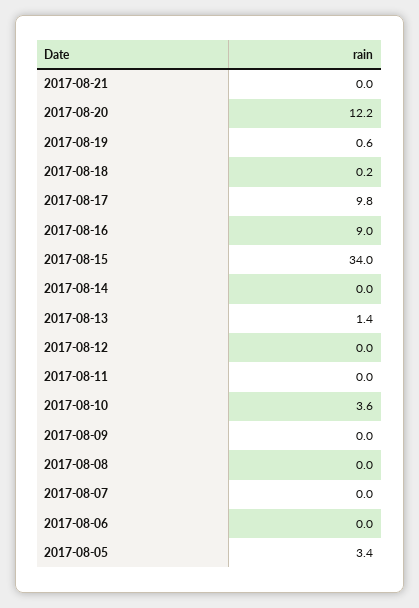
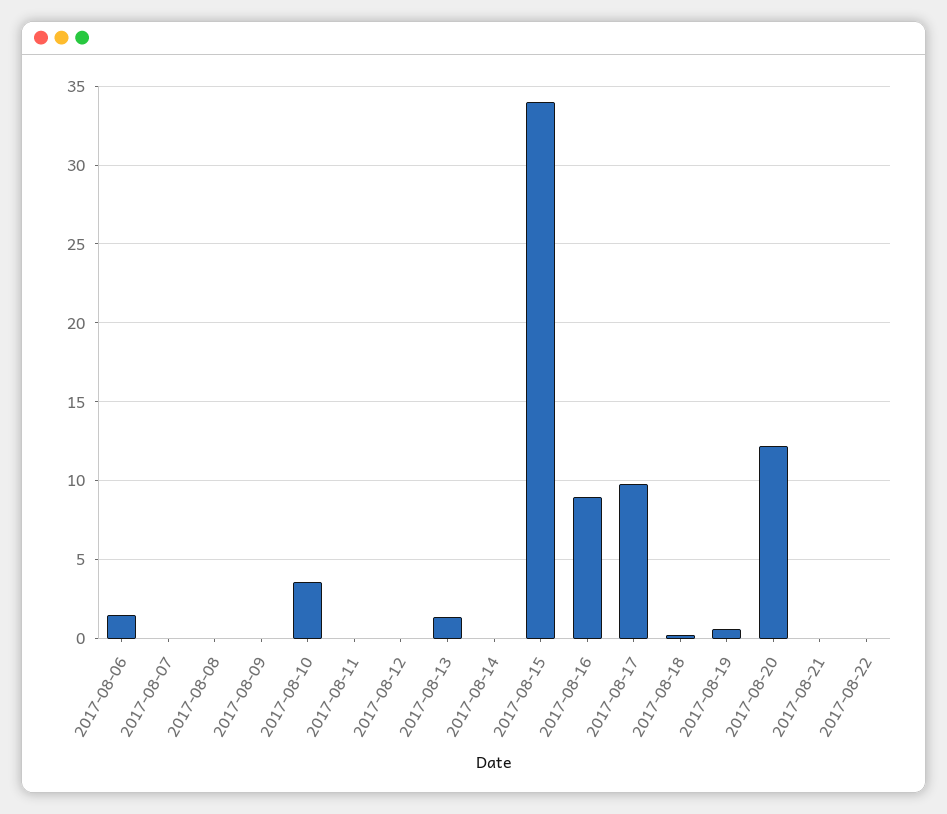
2017-08-06: 0 -> 1.5
2017-08-05: 3.4 -> none
2017-08-22: none -> 0

